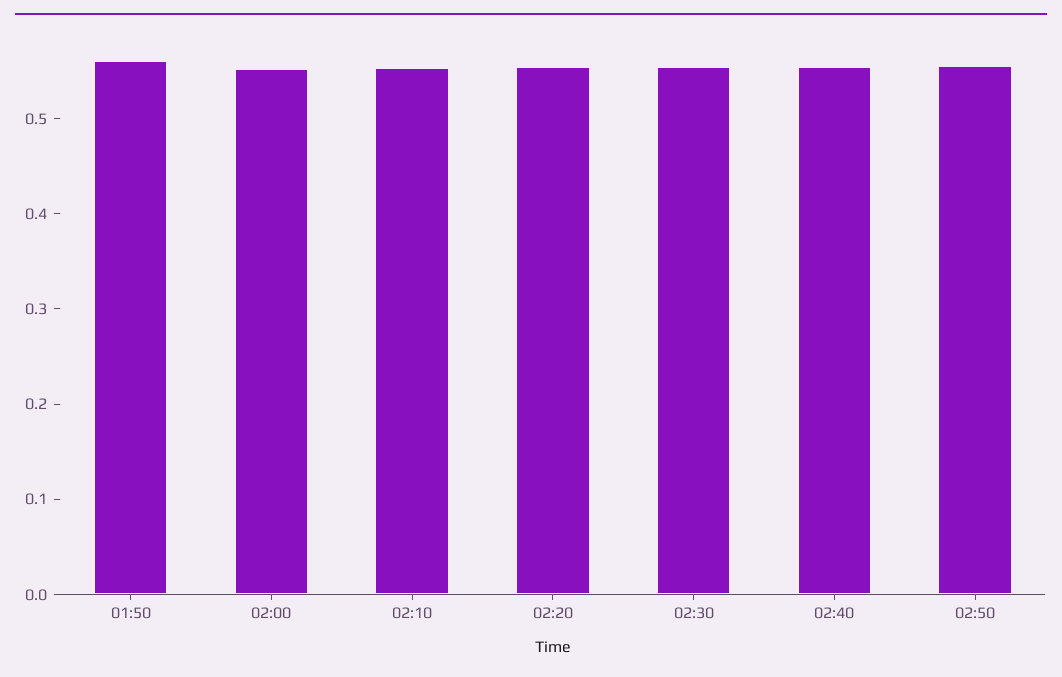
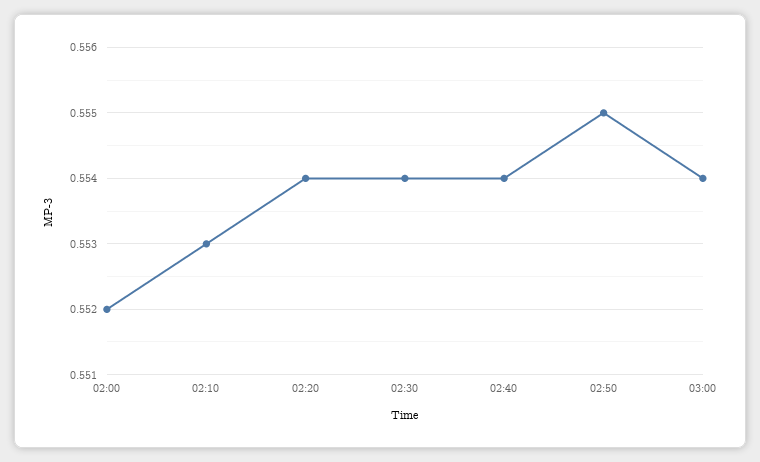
01:50: 0.56 -> none
03:00: none -> 0.554

